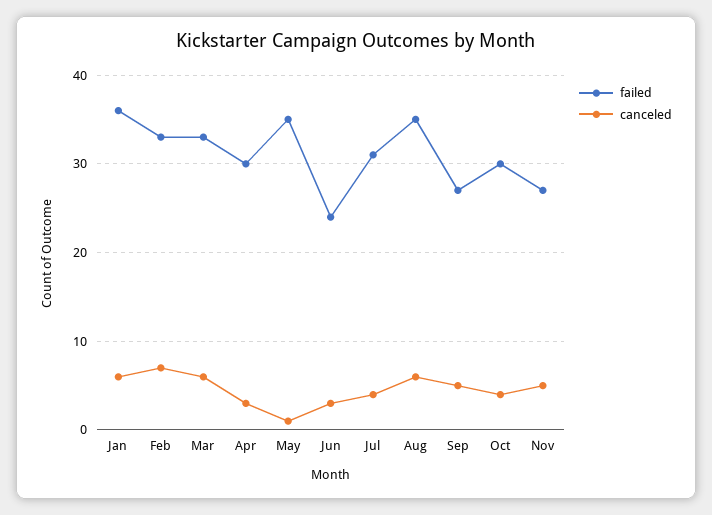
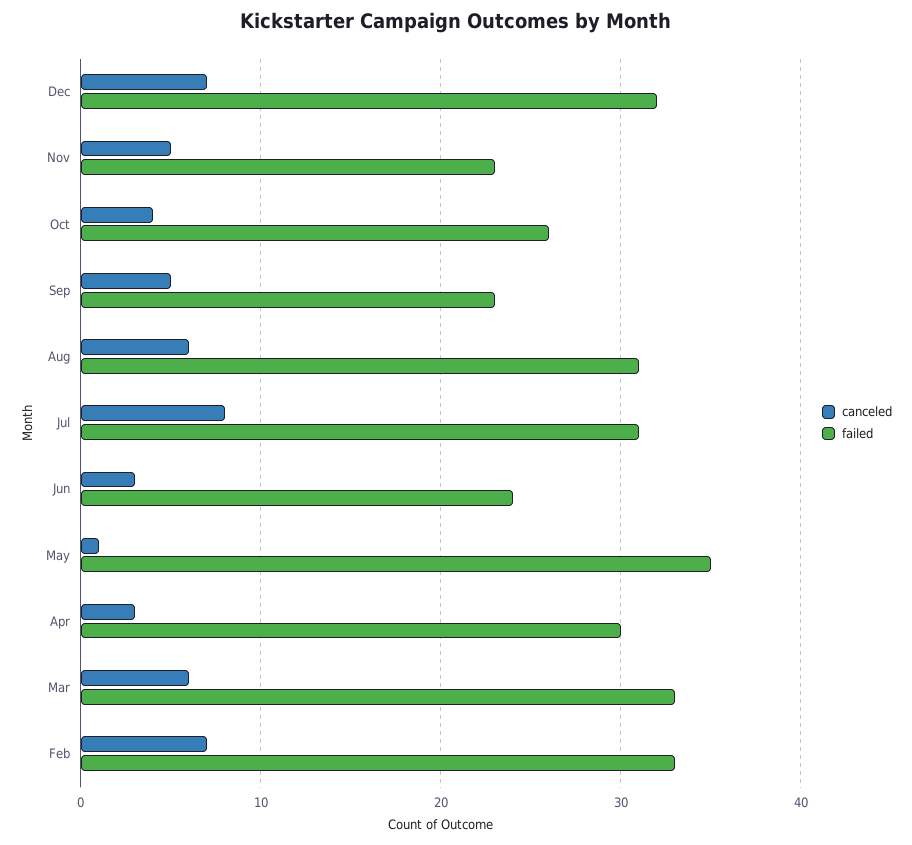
failed, Jan: 36 -> none
canceled, Jan: 6 -> none
canceled, Jul: 4 -> 8
failed, Aug: 35 -> 31
failed, Sep: 27 -> 23
failed, Oct: 30 -> 26
failed, Nov: 27 -> 23
canceled, Dec: none -> 7
failed, Dec: none -> 32

